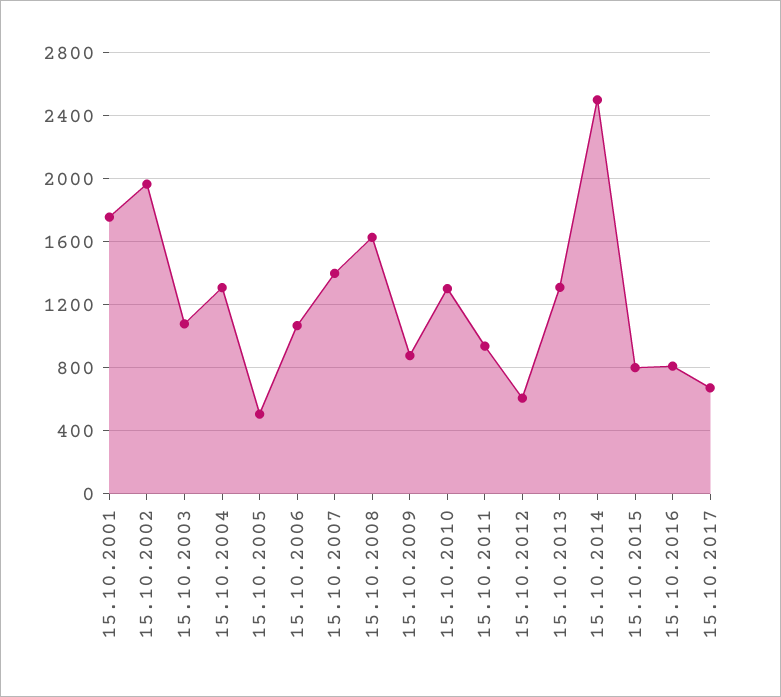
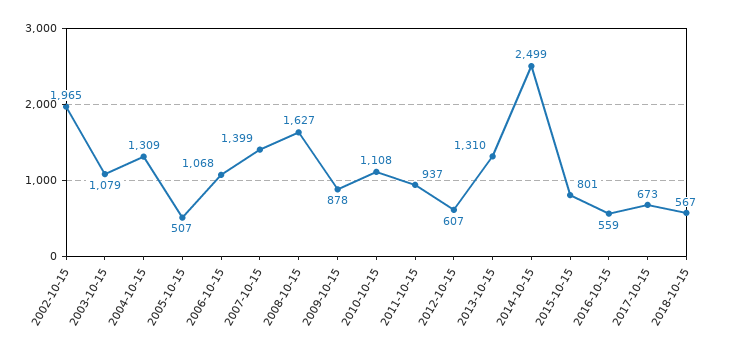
15.10.2001: 1750 -> none
15.10.2010: 1300 -> 1108
15.10.2016: 800 -> 559
2018-10-15: none -> 567

